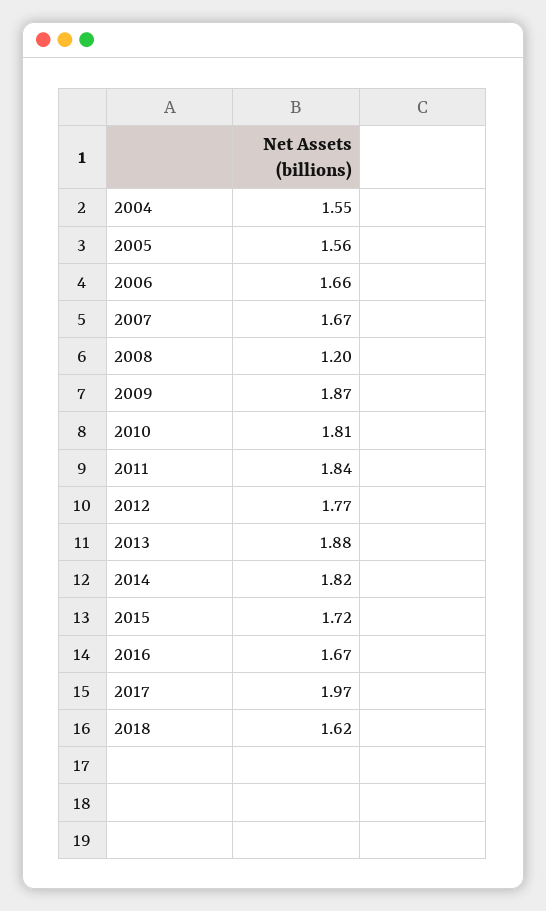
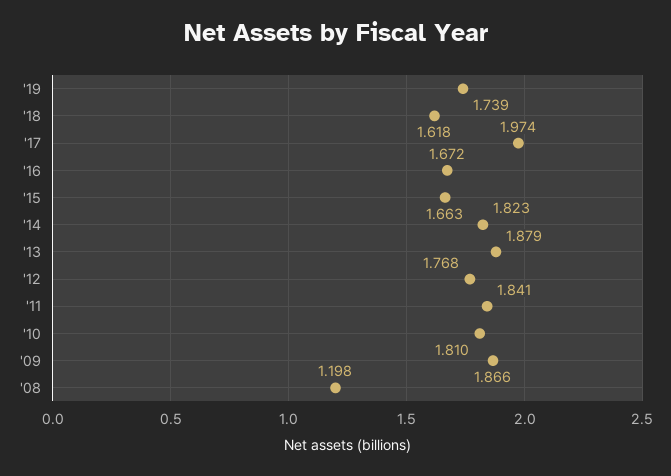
2004: 1.55 -> none
2005: 1.56 -> none
2006: 1.66 -> none
2007: 1.67 -> none
2015: 1.72 -> 1.663
'19: none -> 1.739

